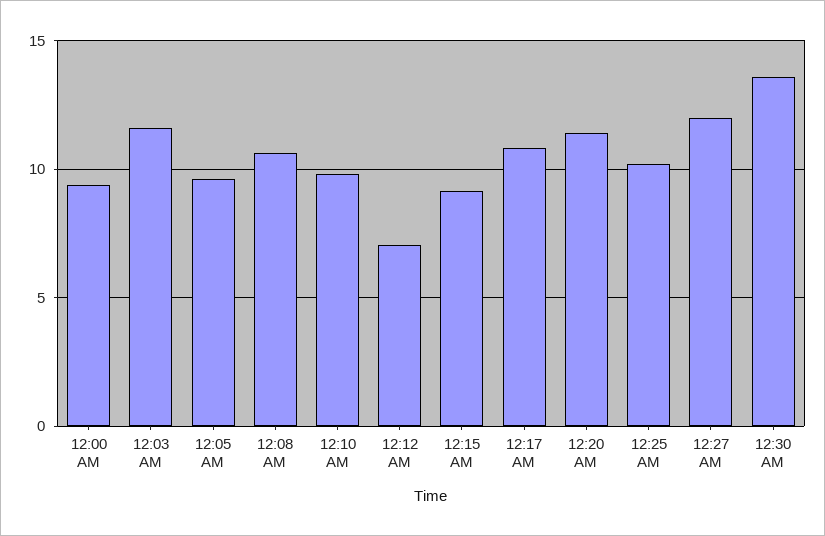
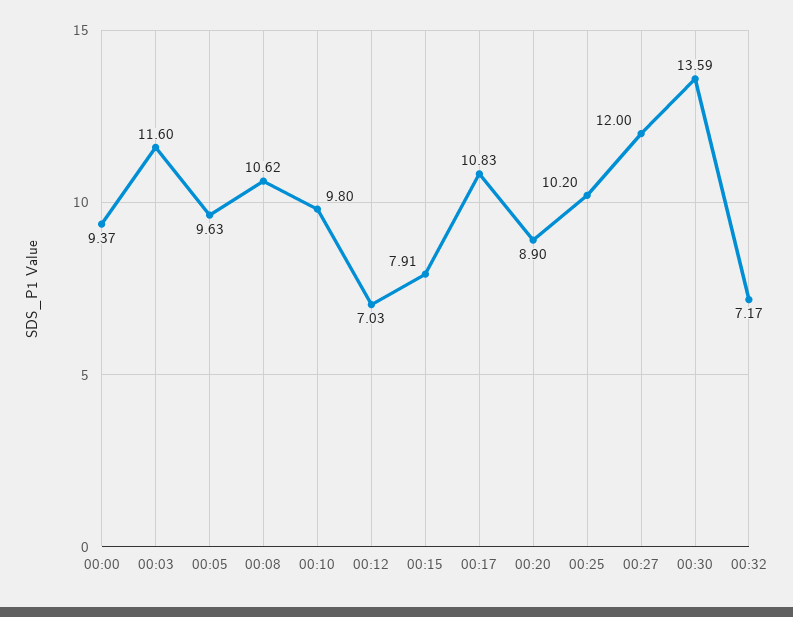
12:15 AM: 9 -> 7.91
12:20 AM: 11.5 -> 8.9
00:32: none -> 7.17

